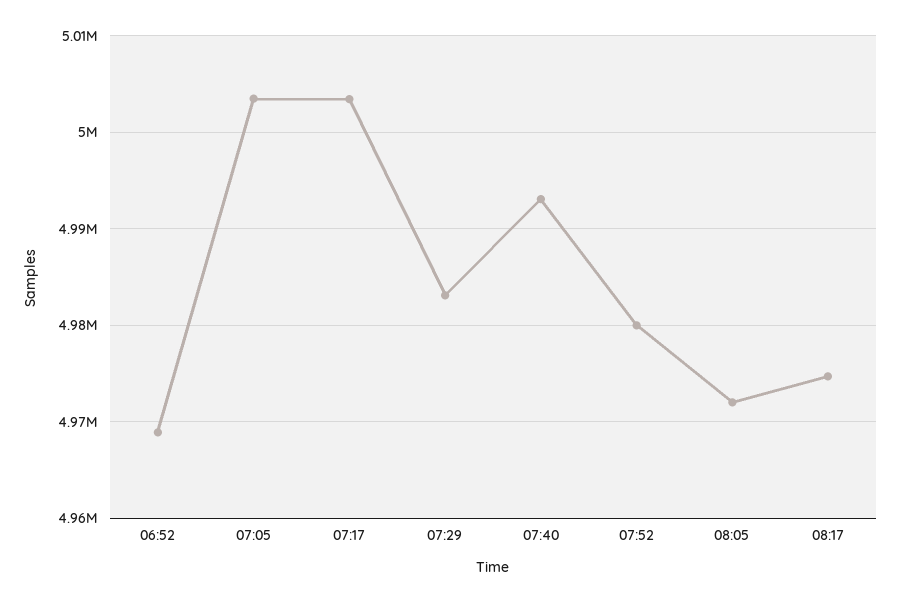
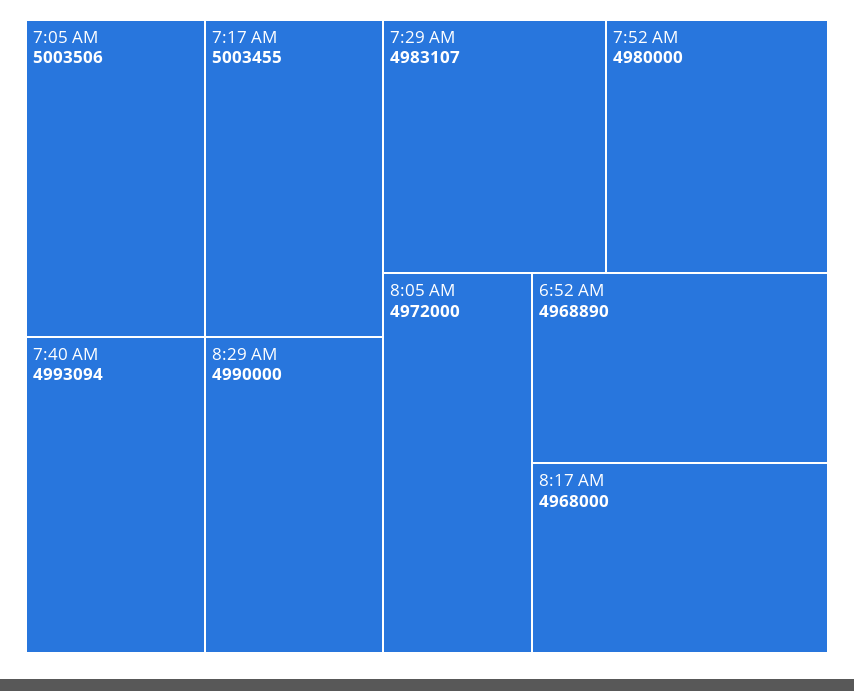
08:17: 4975000 -> 4968000
8:29 AM: none -> 4990000

